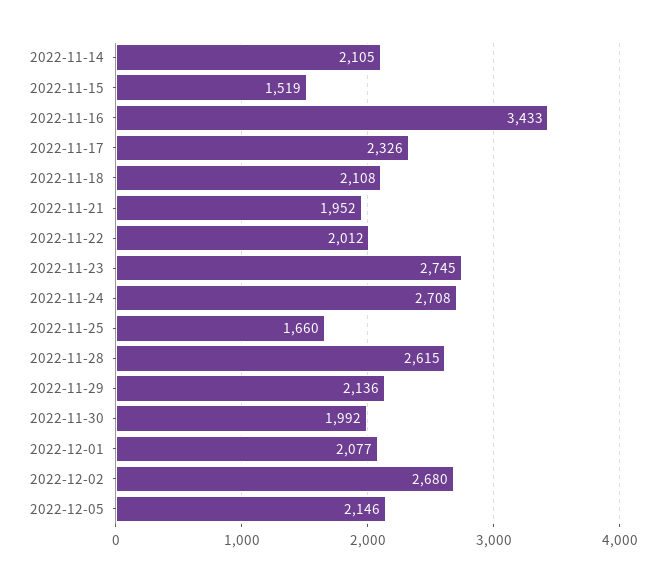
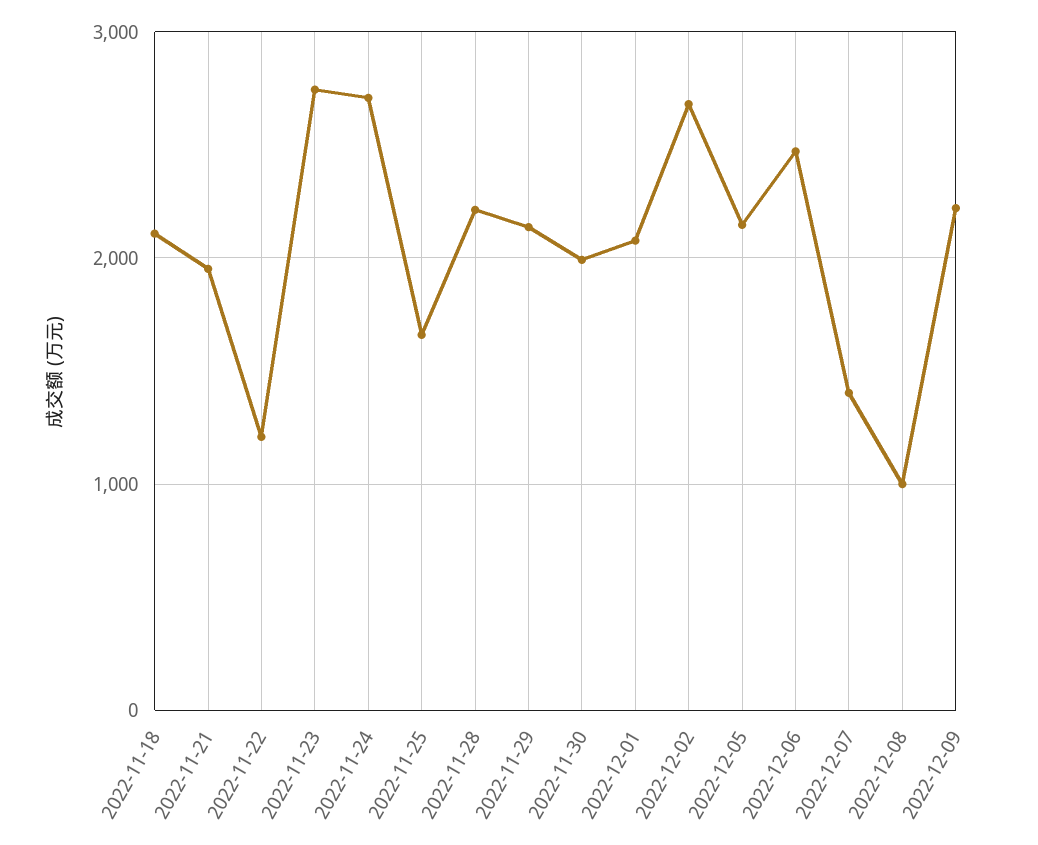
2022-11-14: 2105 -> none
2022-11-15: 1519 -> none
2022-11-16: 3433 -> none
2022-11-17: 2326 -> none
2022-11-22: 2012 -> 1200
2022-11-28: 2615 -> 2200
2022-12-06: none -> 2500
2022-12-07: none -> 1400
2022-12-08: none -> 1000
2022-12-09: none -> 2200

